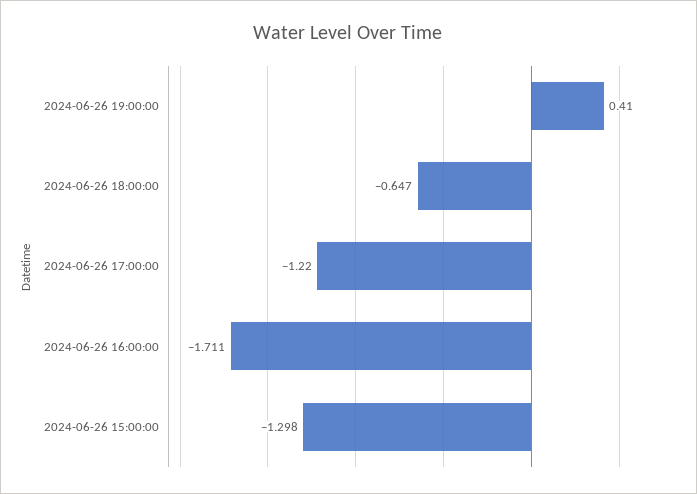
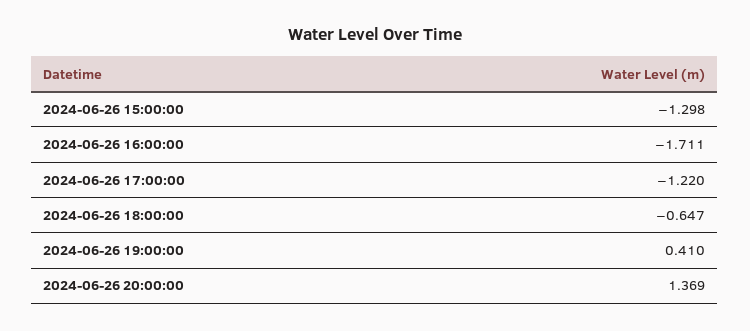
2024-06-26 20:00:00: none -> 1.369

